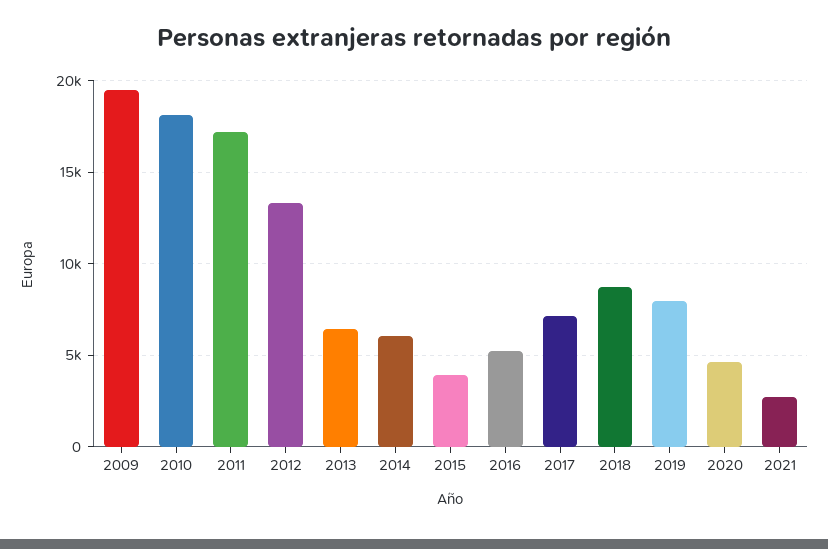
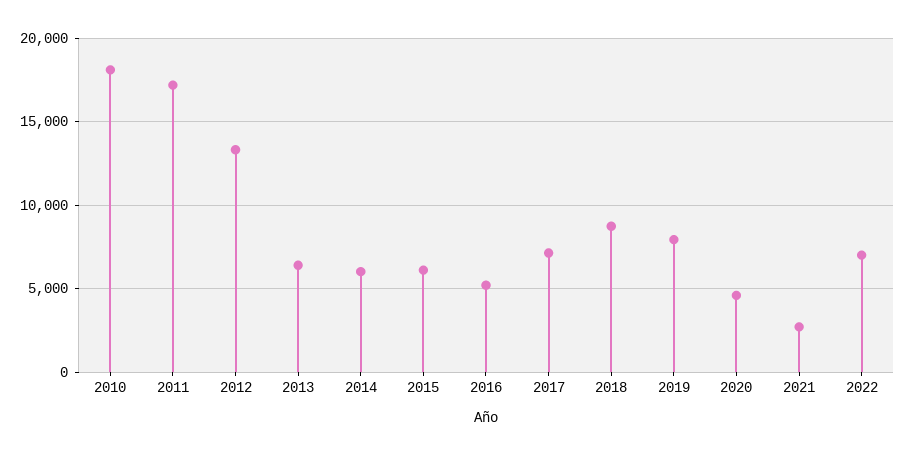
2009: 19500 -> none
2015: 4000 -> 6000
2022: none -> 7000

